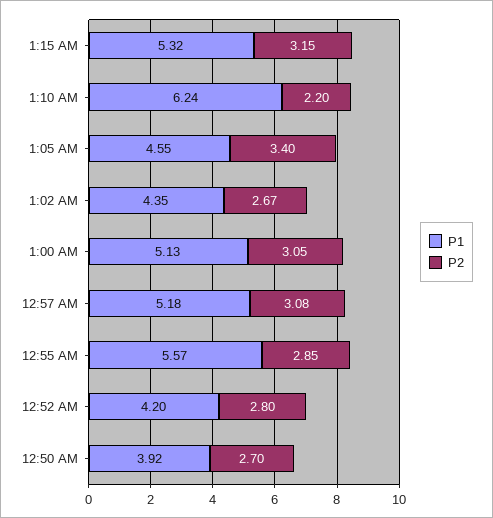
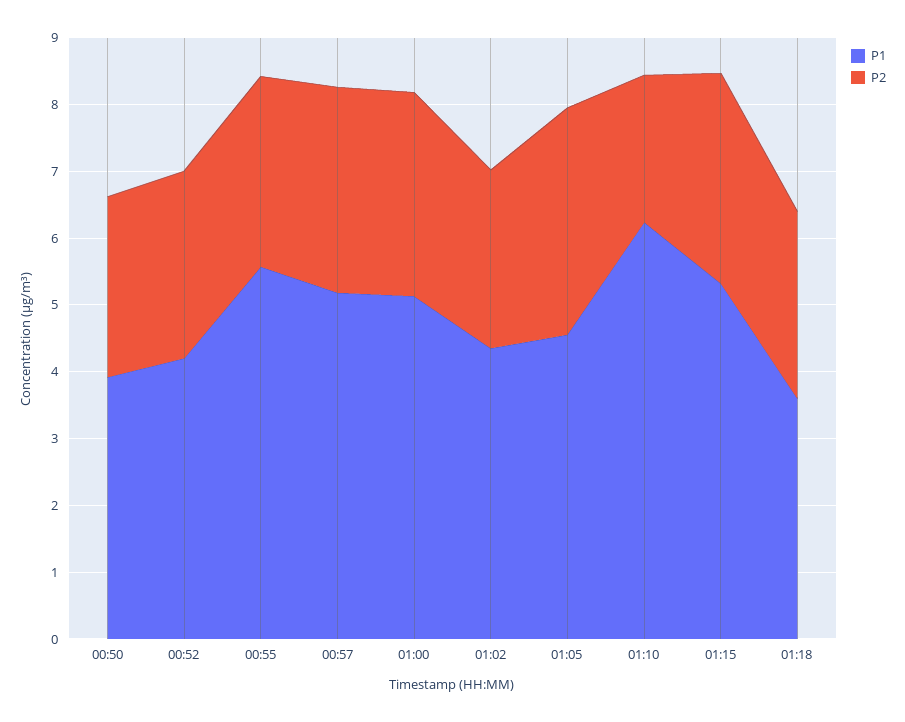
P1, 01:18: none -> 3.6
P2, 01:18: none -> 2.8

